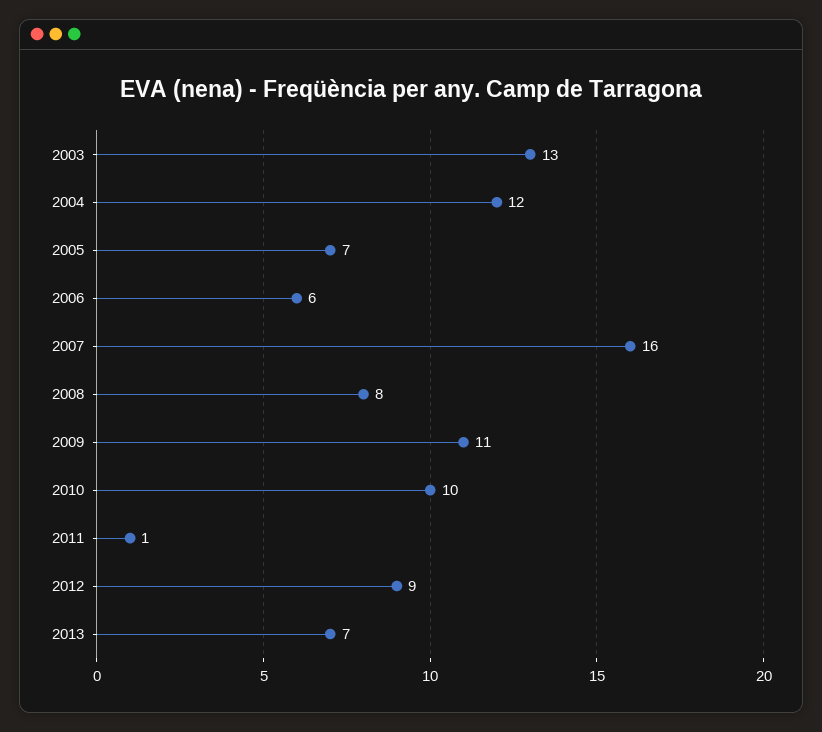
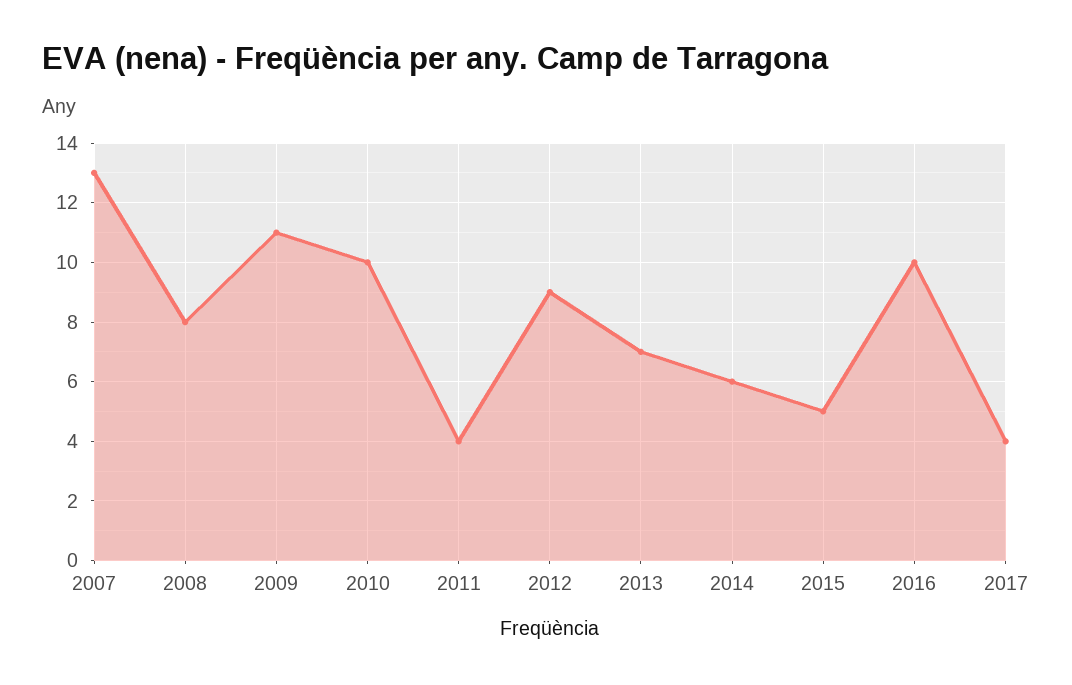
2003: 13 -> none
2004: 12 -> none
2005: 7 -> none
2006: 6 -> none
2007: 16 -> 13
2011: 1 -> 4
2014: none -> 6
2015: none -> 5
2016: none -> 10
2017: none -> 4

